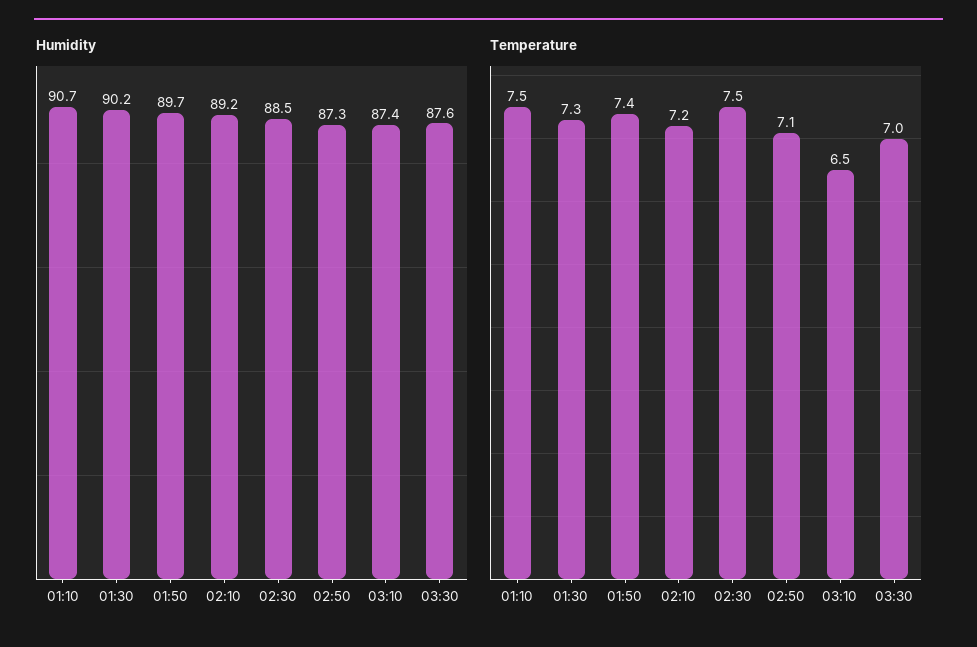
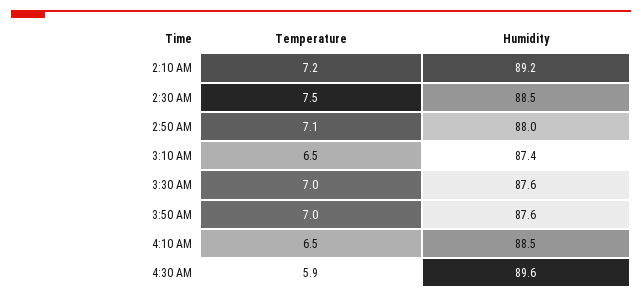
Humidity, 01:10: 90.7 -> none
Humidity, 01:30: 90.2 -> none
Humidity, 01:50: 89.7 -> none
Humidity, 02:50: 87.3 -> 88
Temperature, 01:10: 7.5 -> none
Temperature, 01:30: 7.3 -> none
Temperature, 01:50: 7.4 -> none
Temperature, 3:50 AM: none -> 7
Humidity, 3:50 AM: none -> 87.6
Temperature, 4:10 AM: none -> 6.5
Humidity, 4:10 AM: none -> 88.5
Temperature, 4:30 AM: none -> 5.9
Humidity, 4:30 AM: none -> 89.6

